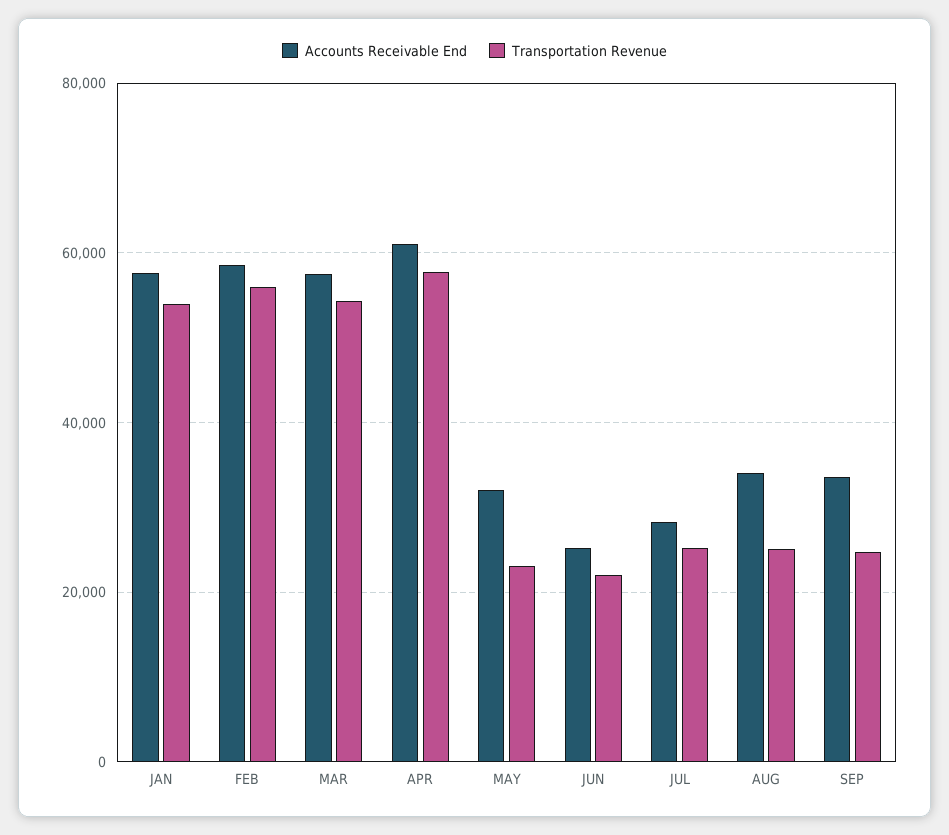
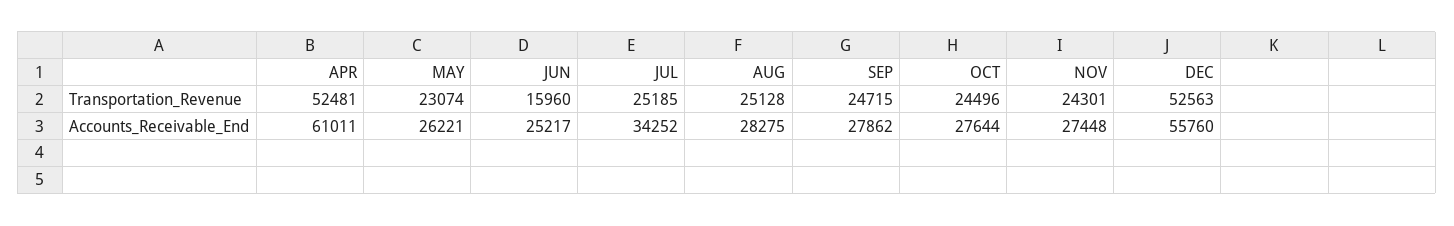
Accounts Receivable End, JAN: 58000 -> none
Transportation Revenue, JAN: 54000 -> none
Accounts Receivable End, FEB: 58000 -> none
Transportation Revenue, FEB: 56000 -> none
Accounts Receivable End, MAR: 58000 -> none
Transportation Revenue, MAR: 54000 -> none
Transportation Revenue, APR: 58000 -> 52481
Accounts Receivable End, MAY: 32000 -> 26221
Transportation Revenue, JUN: 22000 -> 15960
Accounts Receivable End, JUL: 28000 -> 34252
Accounts Receivable End, AUG: 34000 -> 28275
Accounts Receivable End, SEP: 34000 -> 27862
Transportation Revenue, OCT: none -> 24496
Transportation Revenue, NOV: none -> 24301
Transportation Revenue, DEC: none -> 52563
Accounts Receivable End, OCT: none -> 27644
Accounts Receivable End, NOV: none -> 27448
Accounts Receivable End, DEC: none -> 55760

